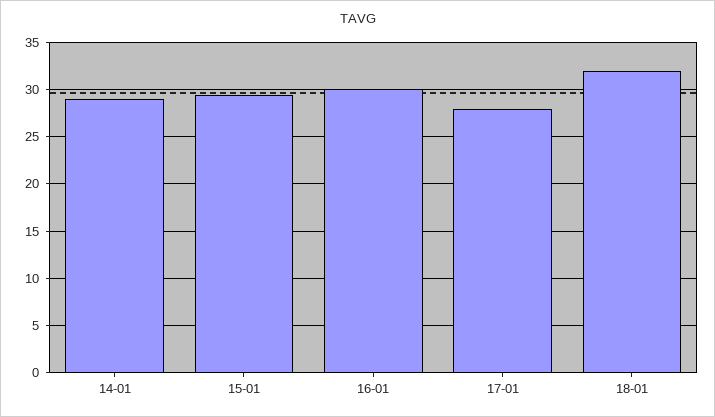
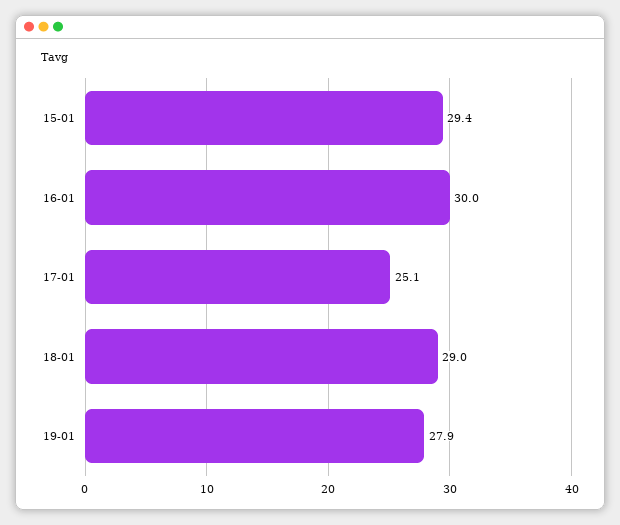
14-01: 29 -> none
17-01: 28 -> 25.1
18-01: 32 -> 29
19-01: none -> 27.9

